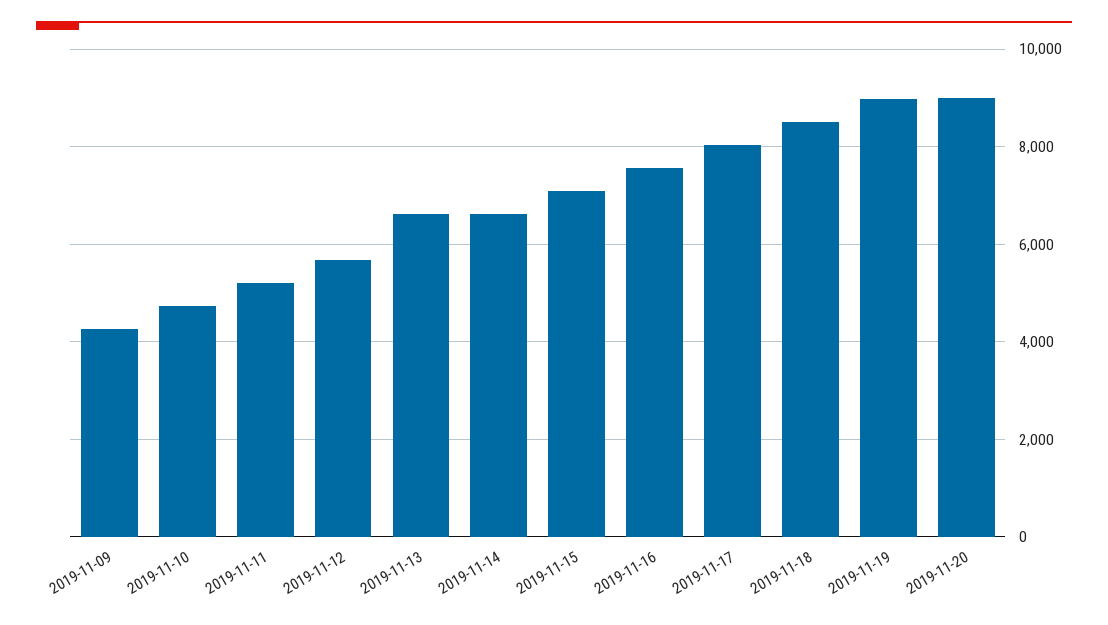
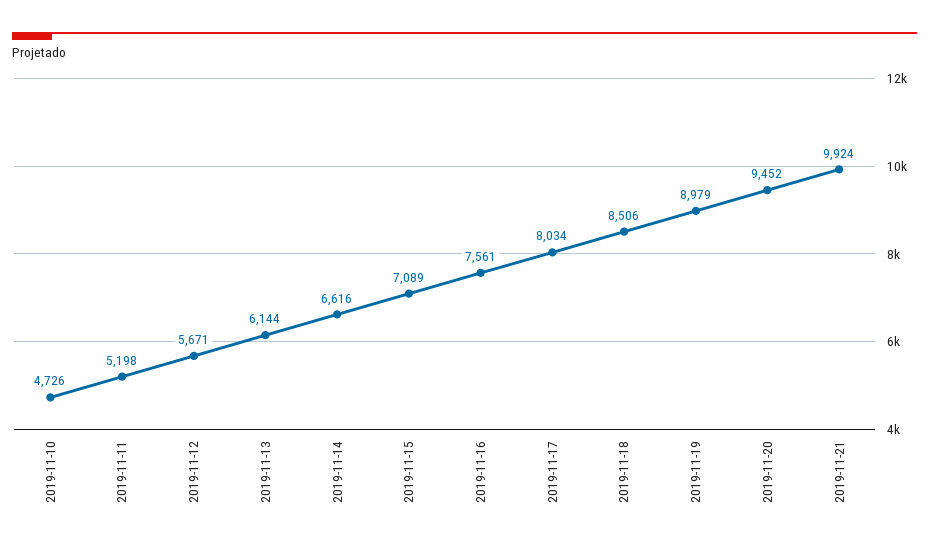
2019-11-09: 4200 -> none
2019-11-13: 6600 -> 6144
2019-11-20: 9000 -> 9452
2019-11-21: none -> 9924

